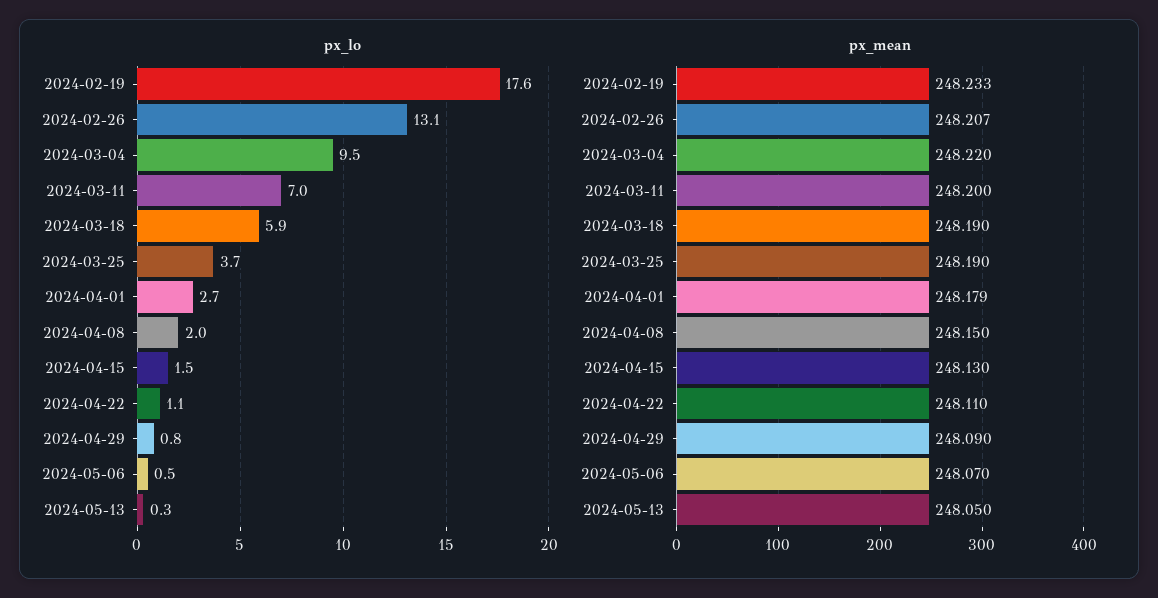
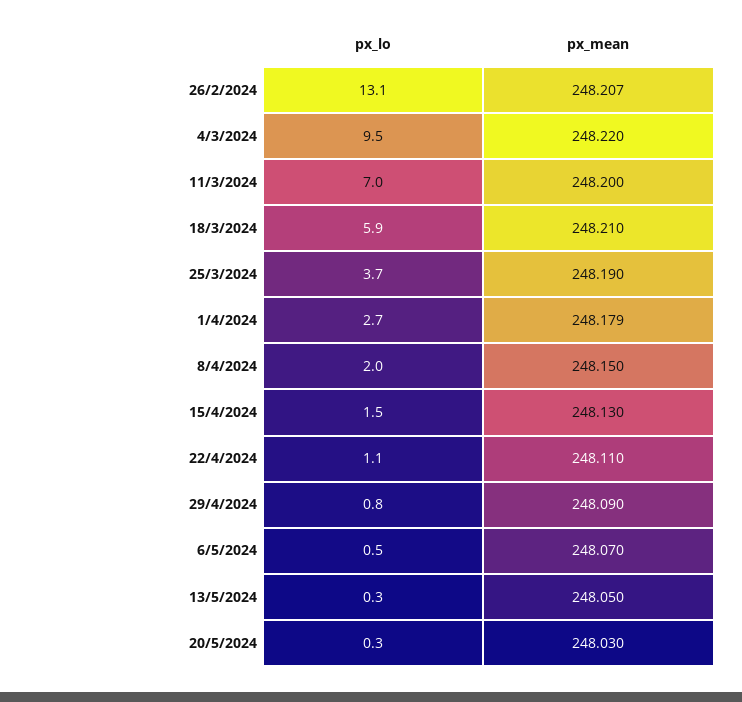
px_lo, 2024-02-19: 17.6 -> none
px_mean, 2024-02-19: 248.233 -> none
px_mean, 2024-03-18: 248.19 -> 248.21
px_lo, 20/5/2024: none -> 0.3
px_mean, 20/5/2024: none -> 248.03

